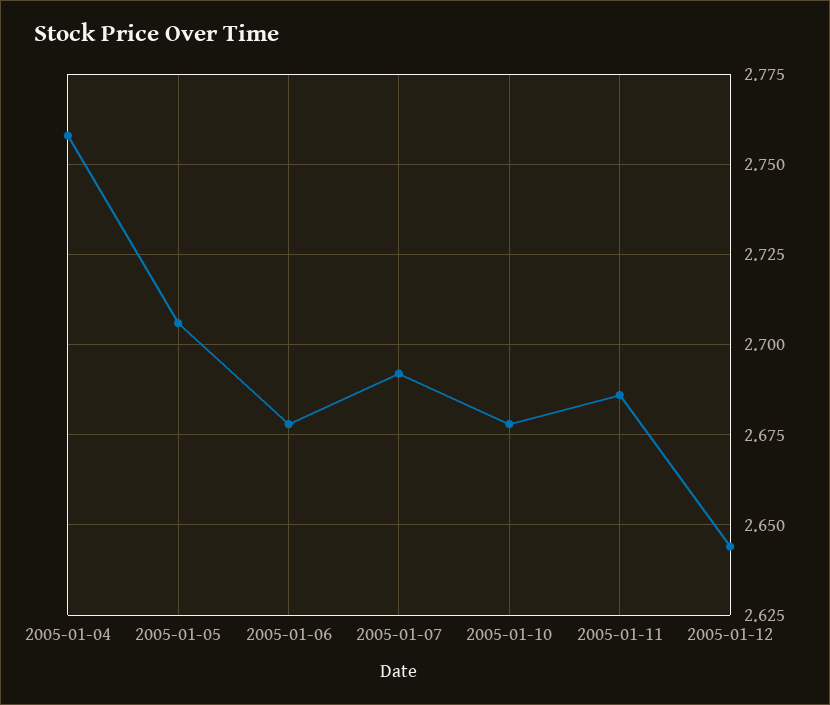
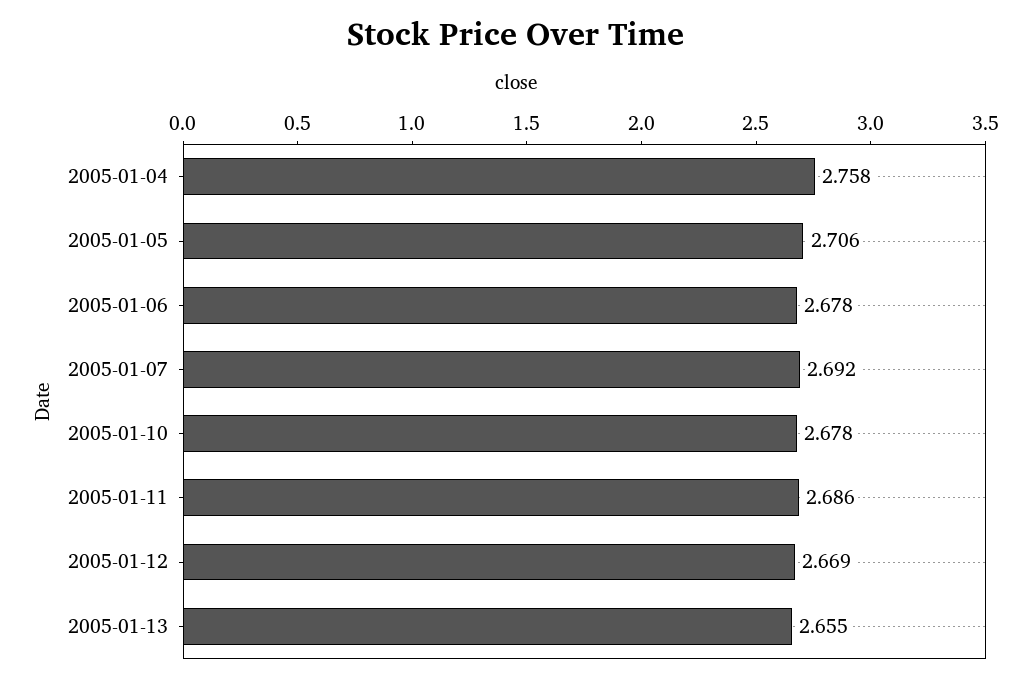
2005-01-12: 2.645 -> 2.669
2005-01-13: none -> 2.655

